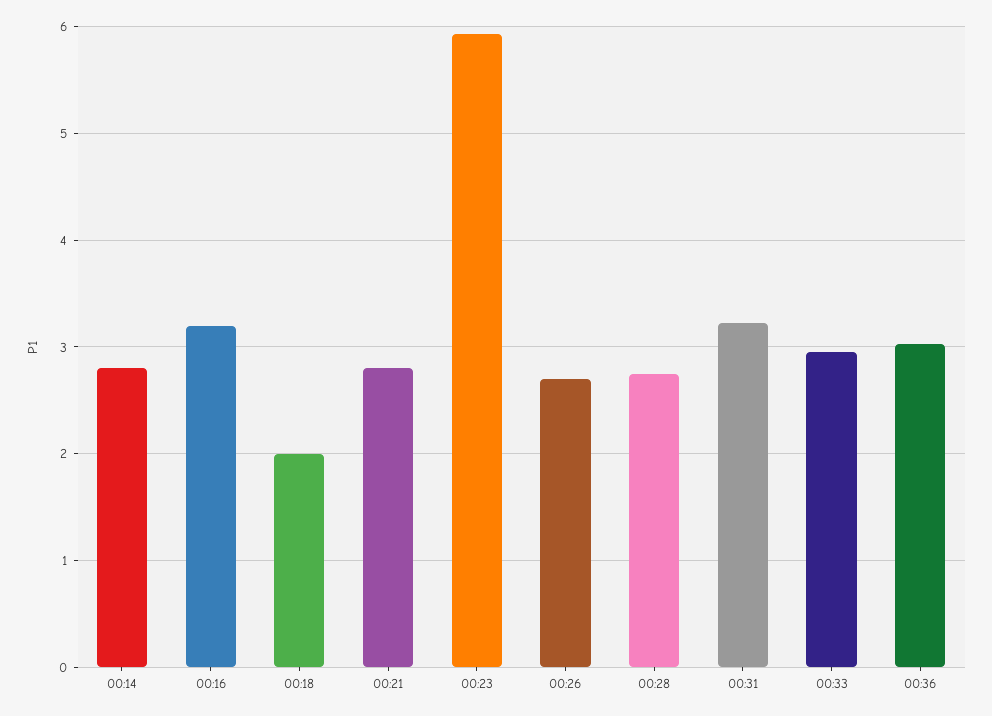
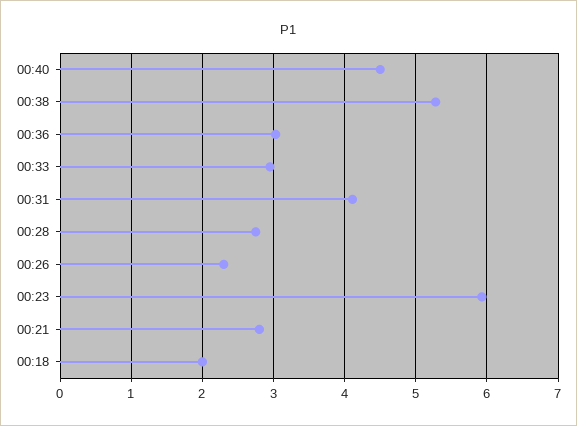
00:14: 2.8 -> none
00:16: 3.2 -> none
00:26: 2.7 -> 2.3
00:31: 3.2 -> 4.1
00:40: none -> 4.5
00:38: none -> 5.3

